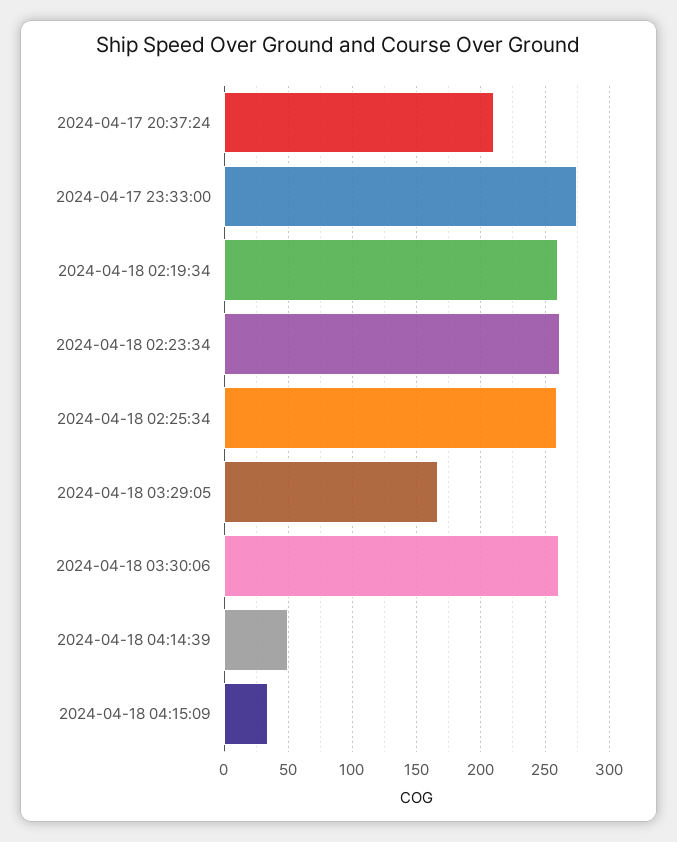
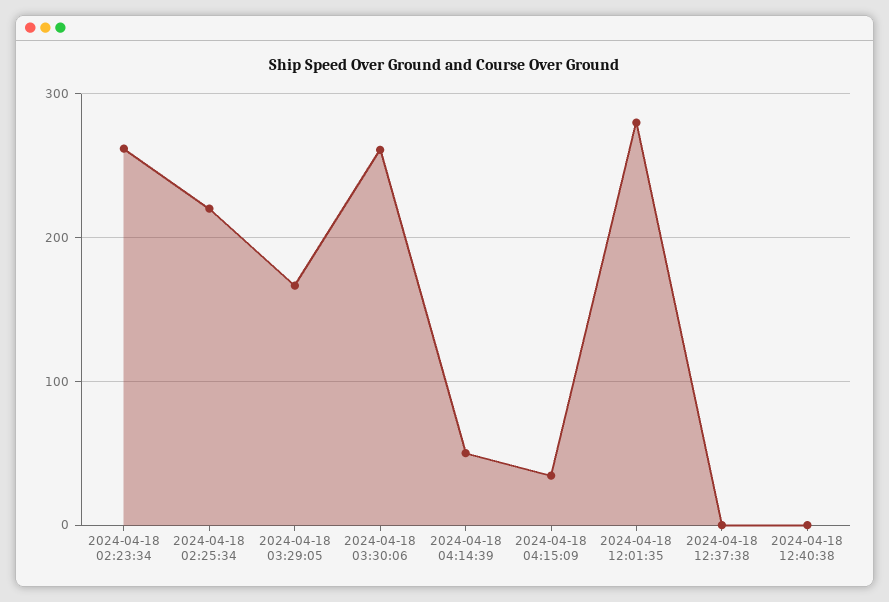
2024-04-17 20:37:24: 210 -> none
2024-04-17 23:33:00: 275 -> none
2024-04-18 02:19:34: 260 -> none
2024-04-18 02:25:34: 260 -> 220
2024-04-18 12:01:35: none -> 280
2024-04-18 12:37:38: none -> 0
2024-04-18 12:40:38: none -> 0

